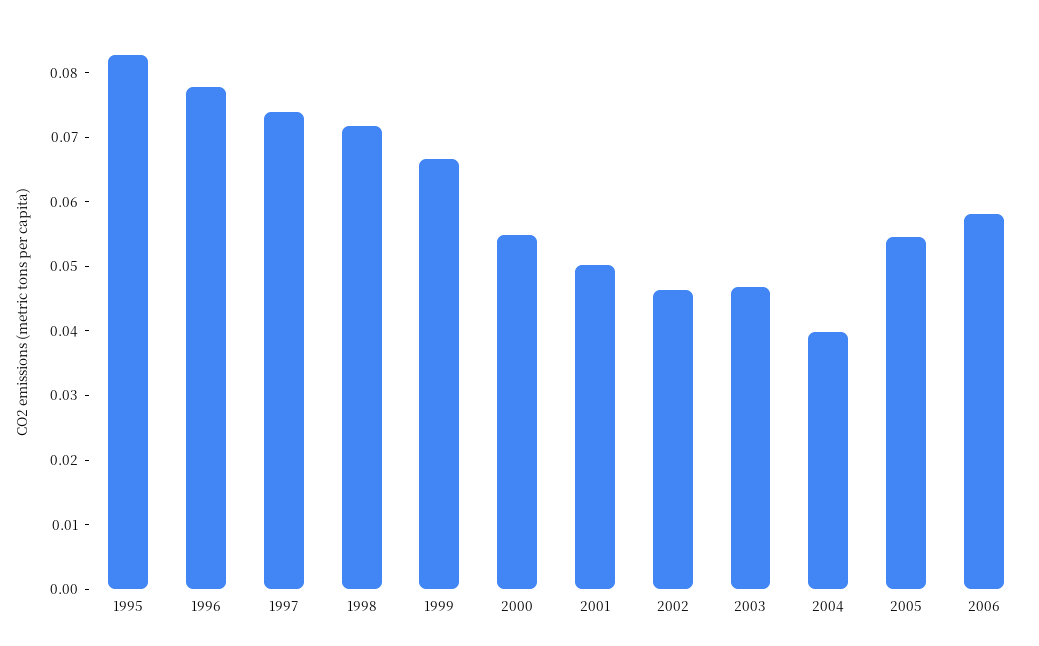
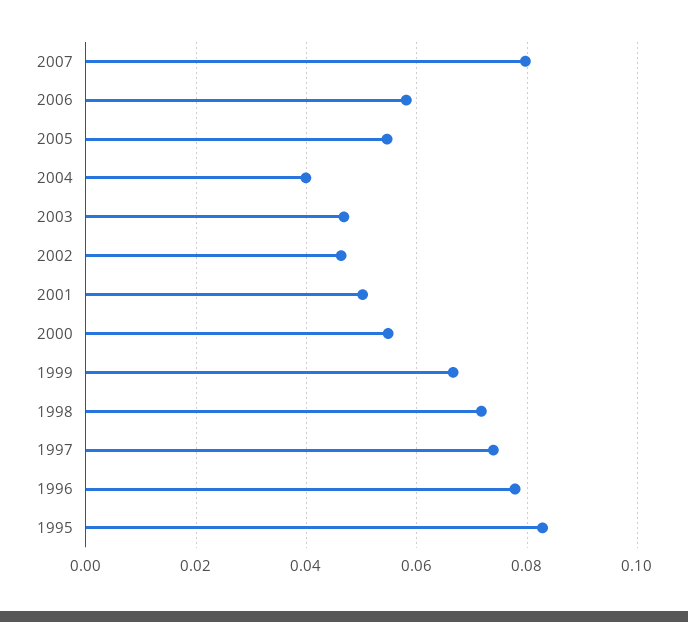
2007: none -> 0.08

